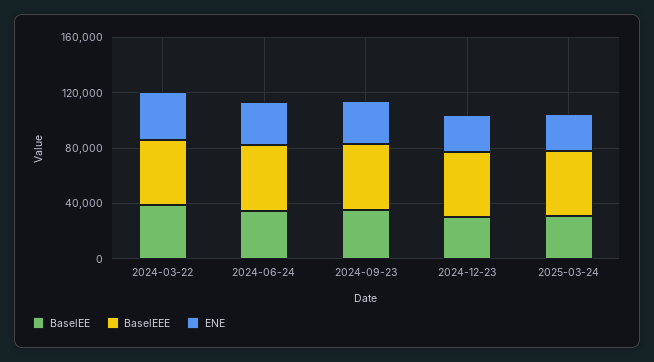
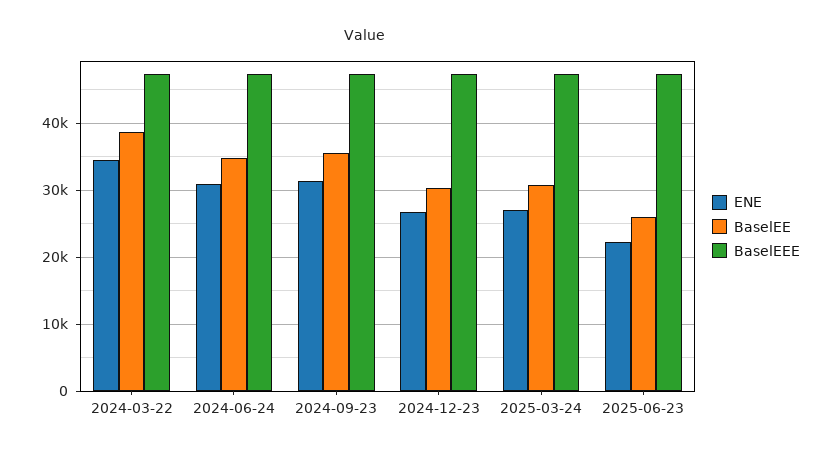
ENE, 2025-06-23: none -> 22000
BaselEE, 2025-06-23: none -> 26000
BaselEEE, 2025-06-23: none -> 47000

